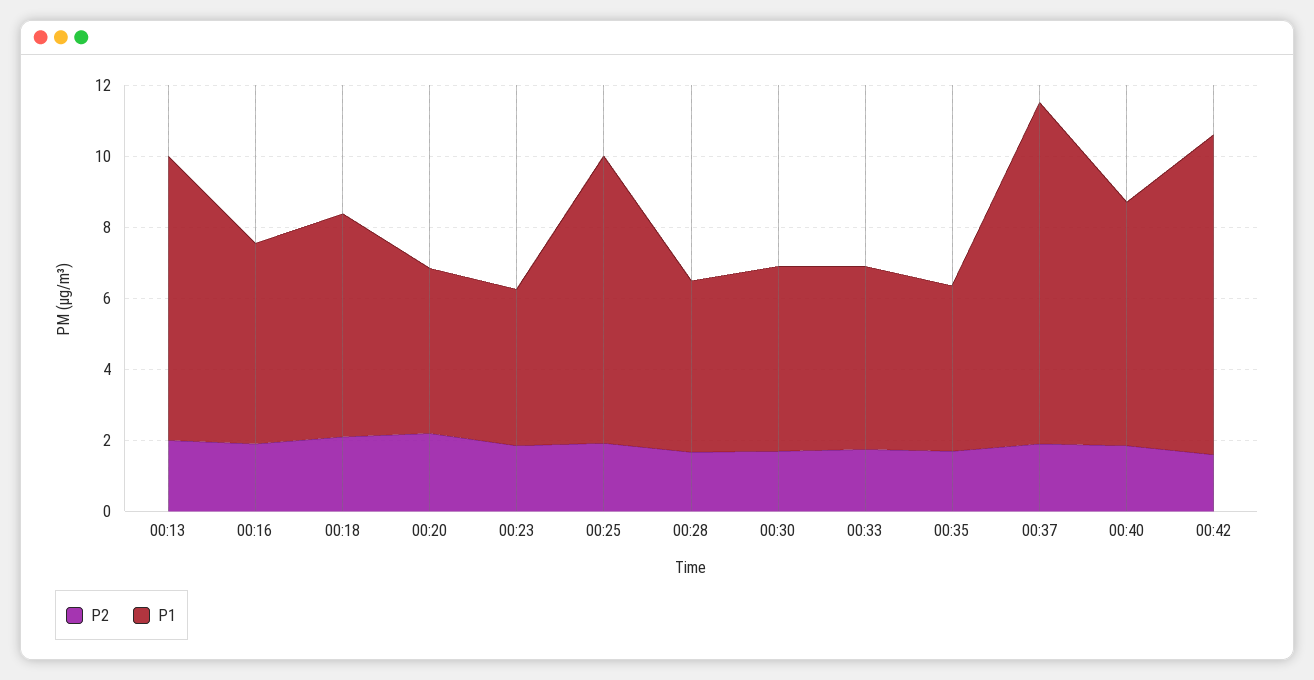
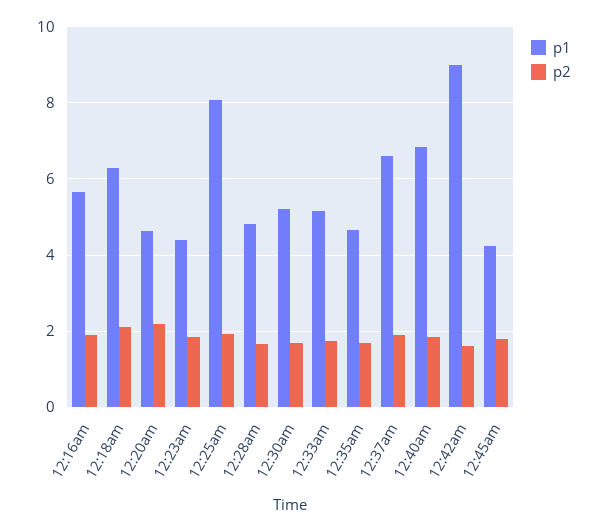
P2, 00:13: 2 -> none
P1, 00:13: 8 -> none
P1, 00:37: 9.5 -> 6.6
P1, 12:45am: none -> 4.2
P2, 12:45am: none -> 1.8

